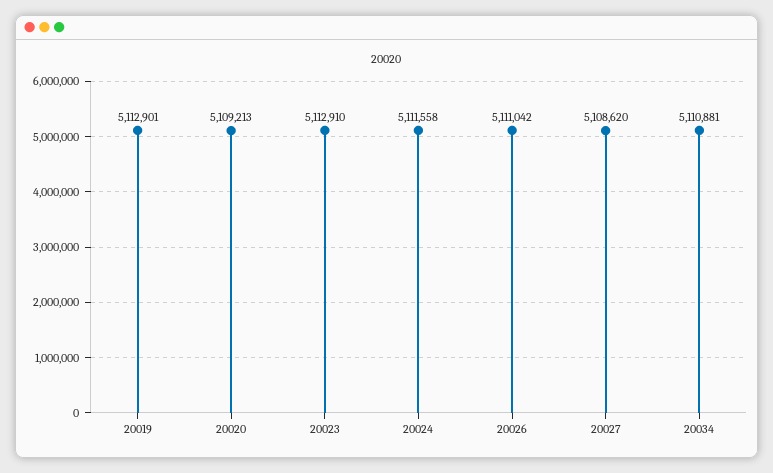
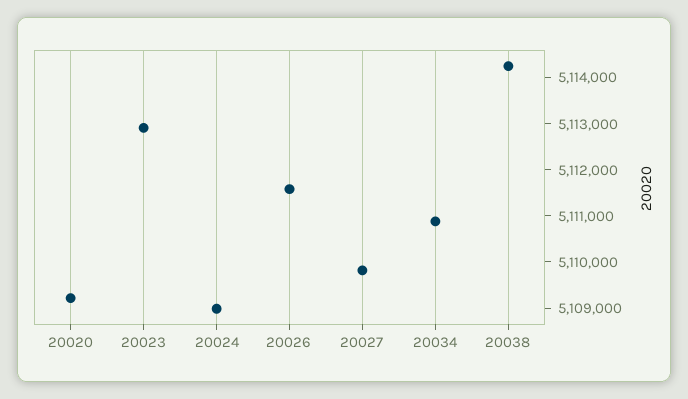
20019: 5112901 -> none
20024: 5111558 -> 5109000
20026: 5111042 -> 5111600
20027: 5108620 -> 5109800
20038: none -> 5114200

